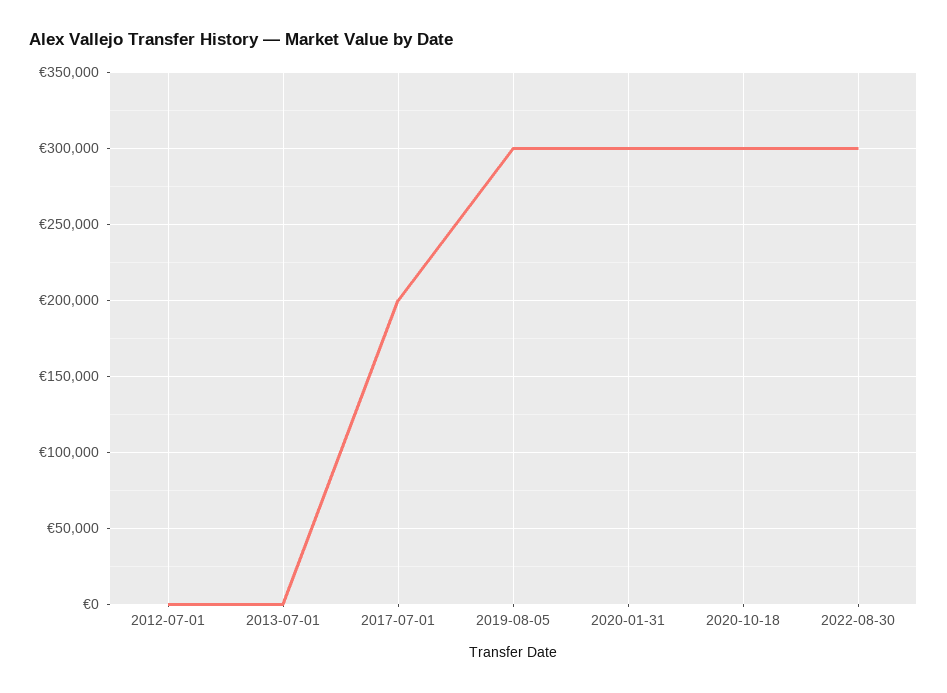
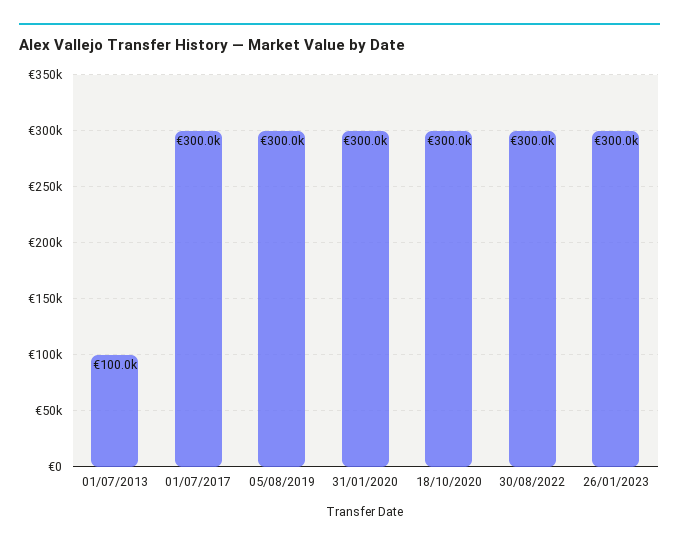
2012-07-01: 0 -> none
2013-07-01: 0 -> 100000
2017-07-01: 200000 -> 300000
26/01/2023: none -> 300000

